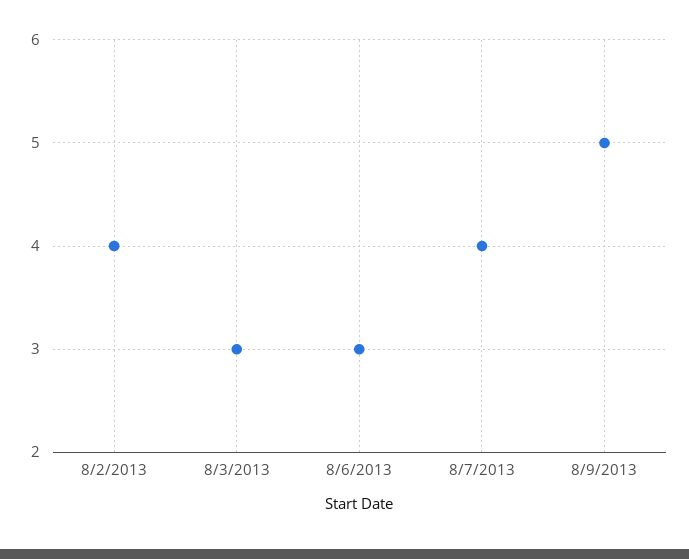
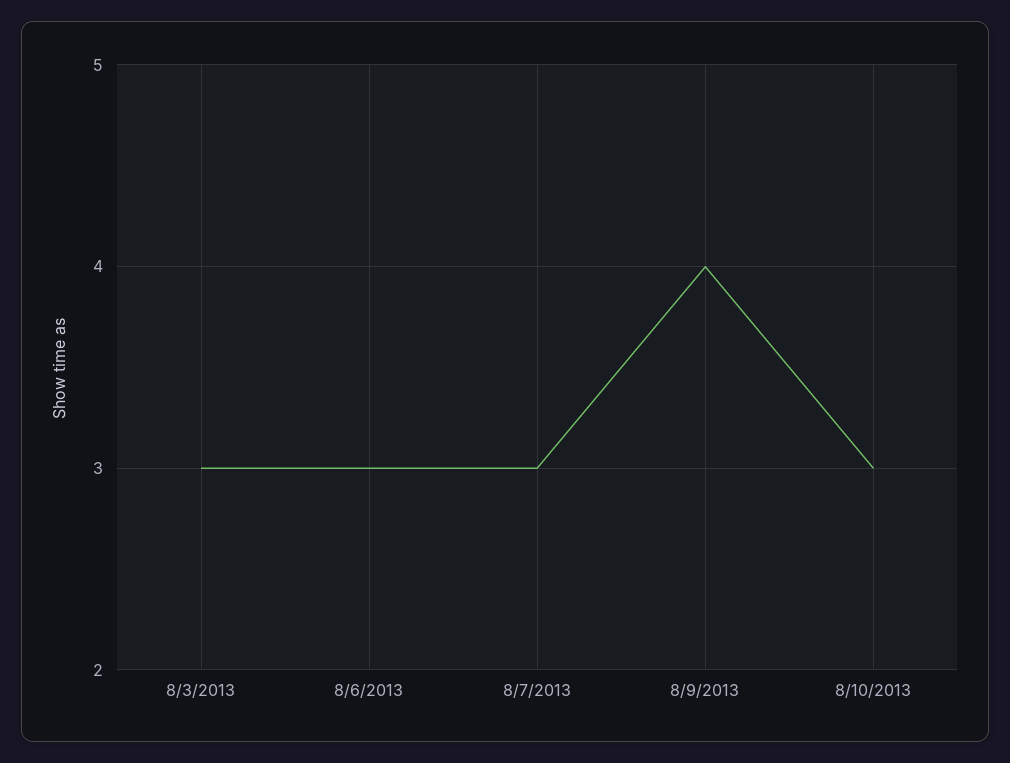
8/2/2013: 4 -> none
8/7/2013: 4 -> 3
8/9/2013: 5 -> 4
8/10/2013: none -> 3

